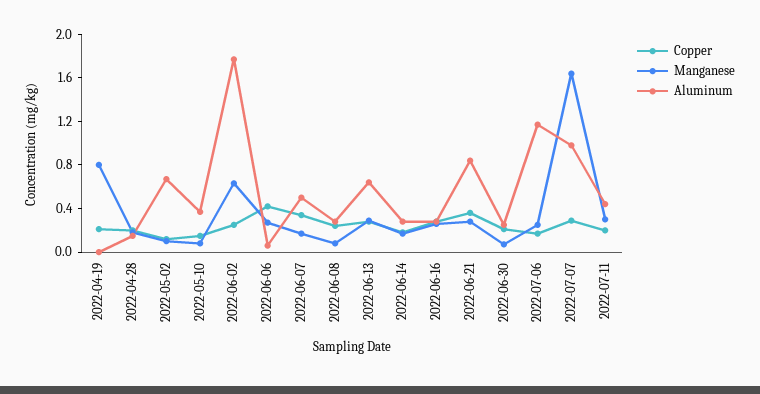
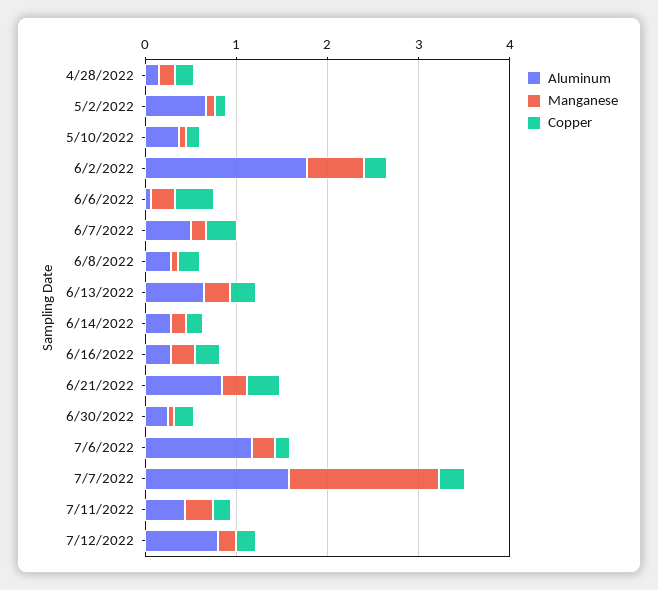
Copper, 2022-04-19: 0.2 -> none
Manganese, 2022-04-19: 0.8 -> none
Aluminum, 2022-04-19: 0 -> none
Aluminum, 2022-07-07: 1 -> 1.6
Aluminum, 7/12/2022: none -> 0.8
Manganese, 7/12/2022: none -> 0.2
Copper, 7/12/2022: none -> 0.2

